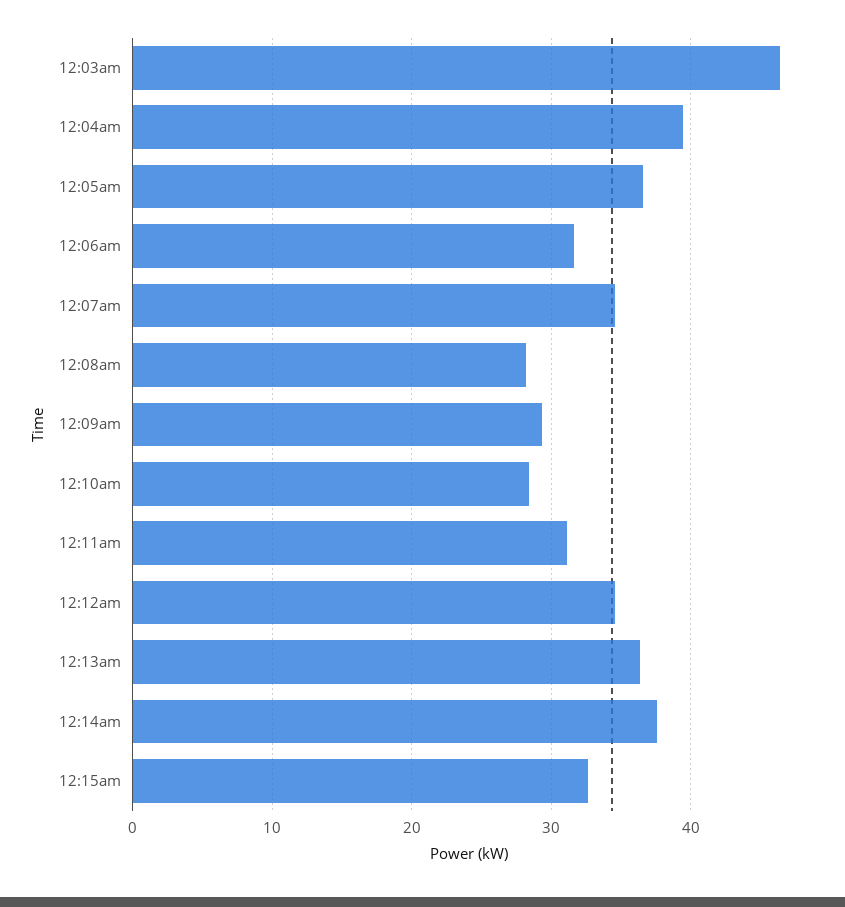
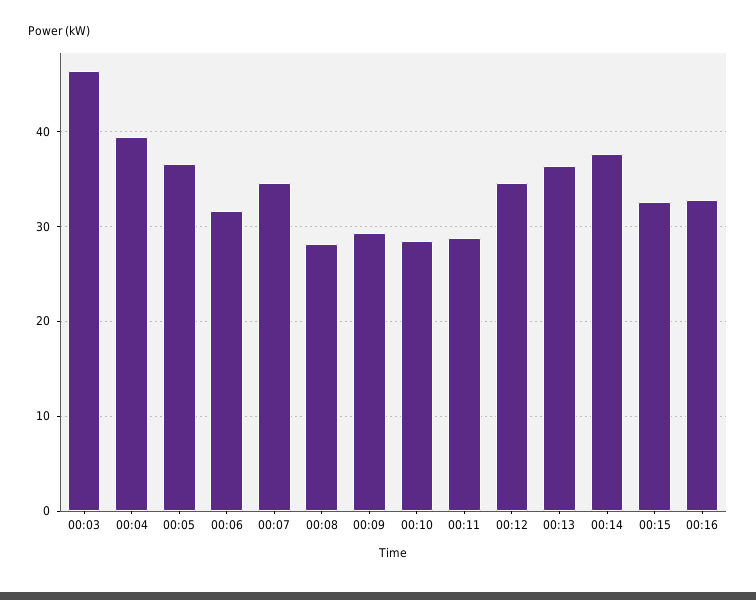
12:11am: 31 -> 29
00:16: none -> 33

